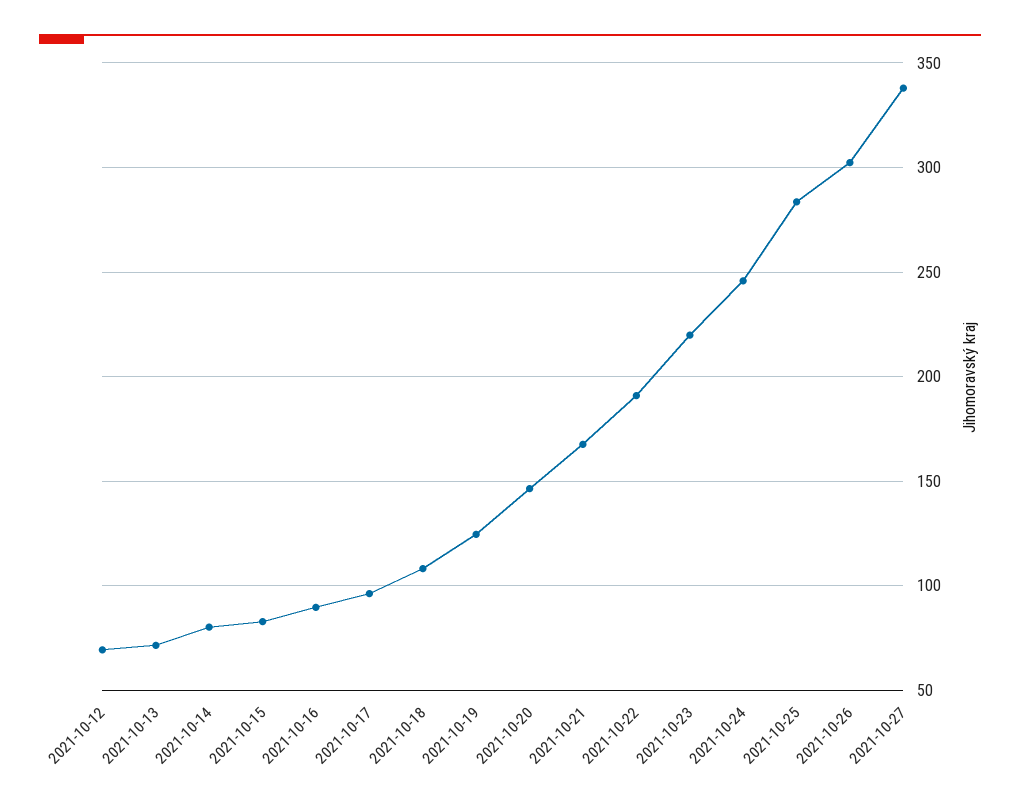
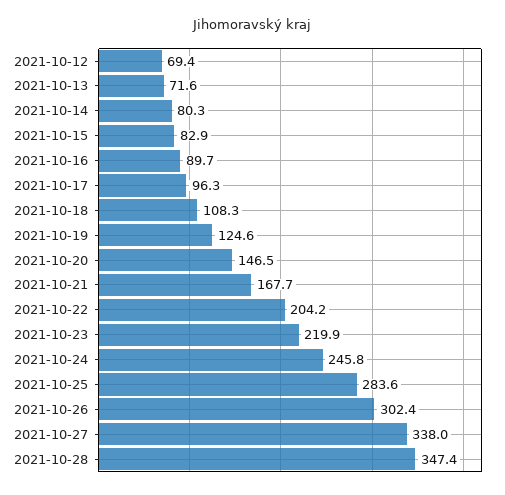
2021-10-22: 190 -> 204.2
2021-10-28: none -> 347.4

